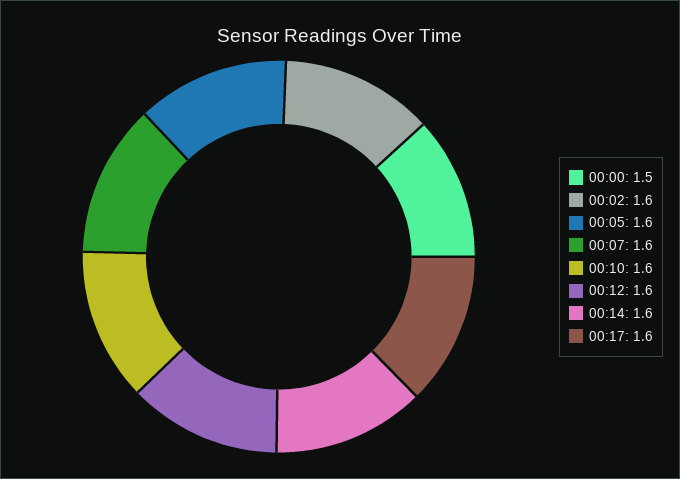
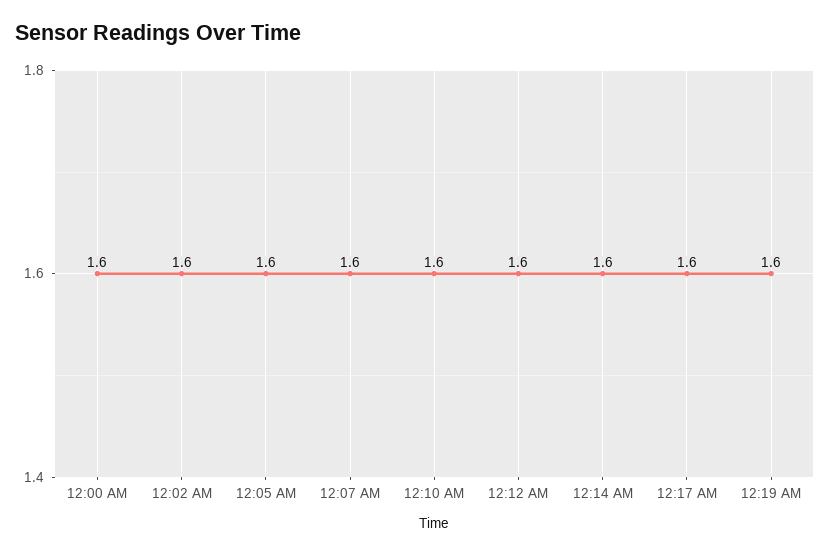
00:00: 1.5 -> 1.6
12:19 AM: none -> 1.6

